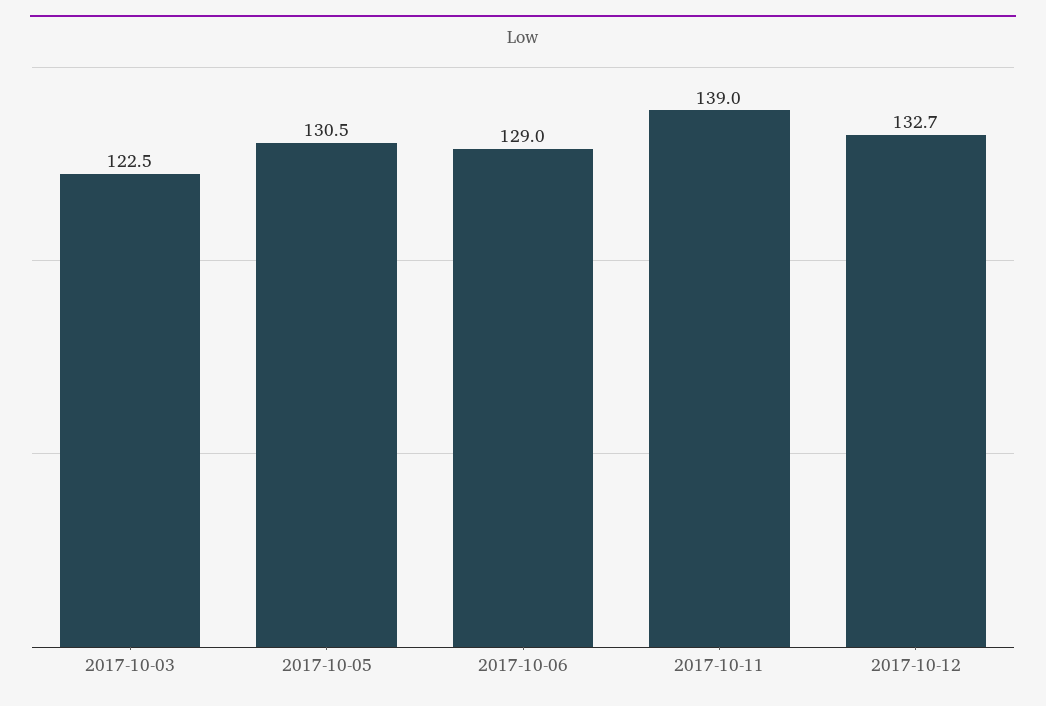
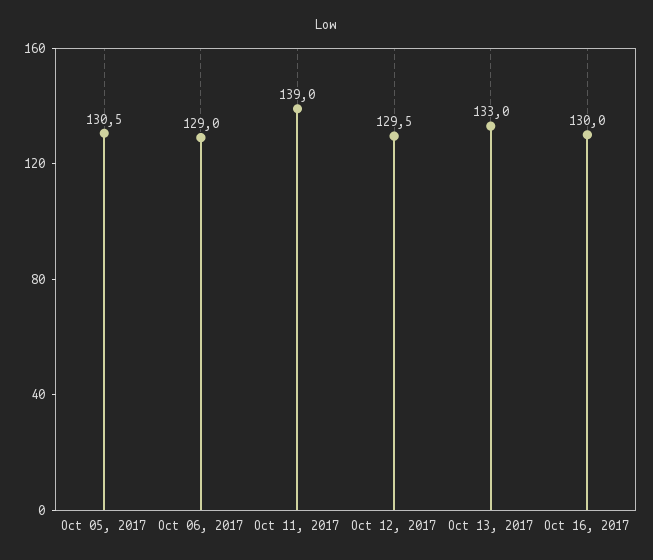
2017-10-03: 122.5 -> none
2017-10-12: 132.7 -> 129.5
Oct 13, 2017: none -> 133
Oct 16, 2017: none -> 130

